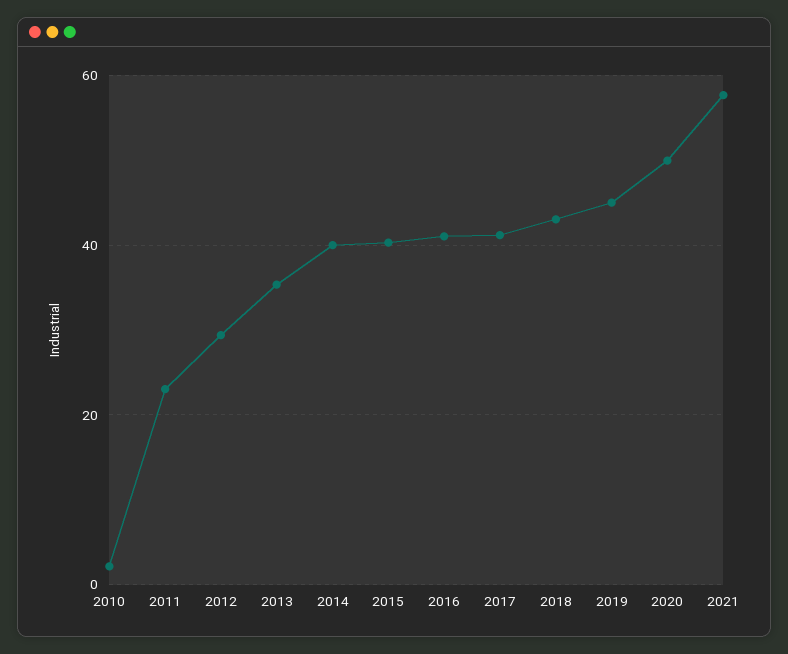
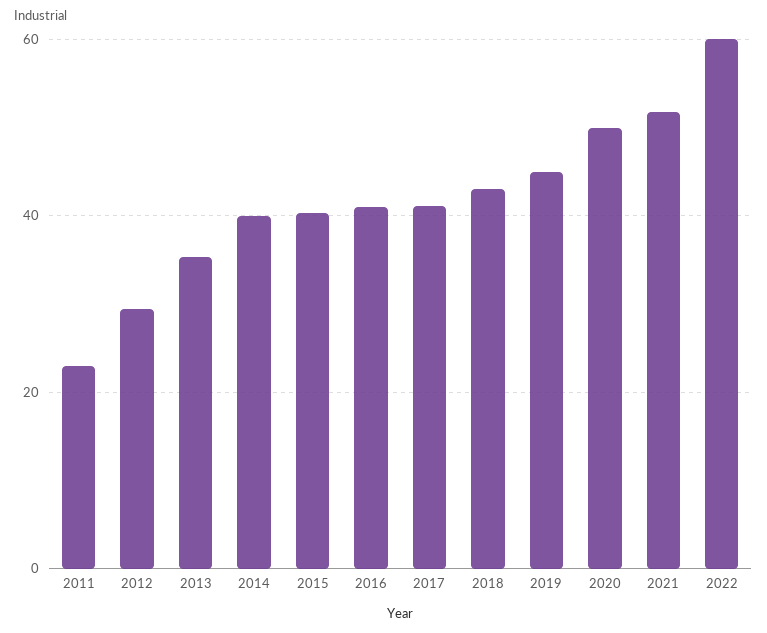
2010: 2 -> none
2021: 58 -> 52
2022: none -> 60

